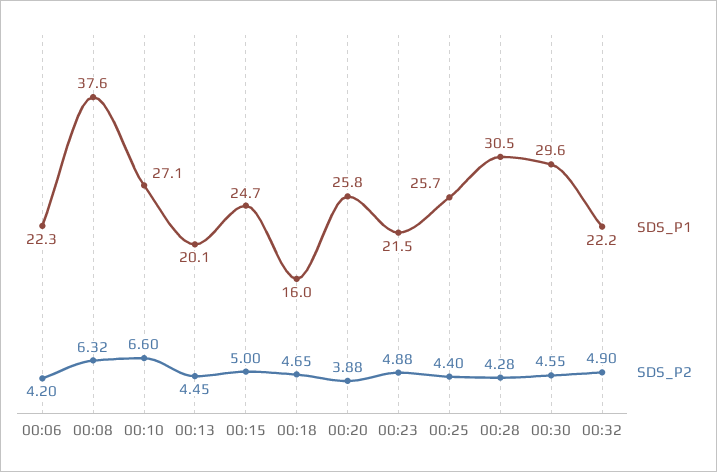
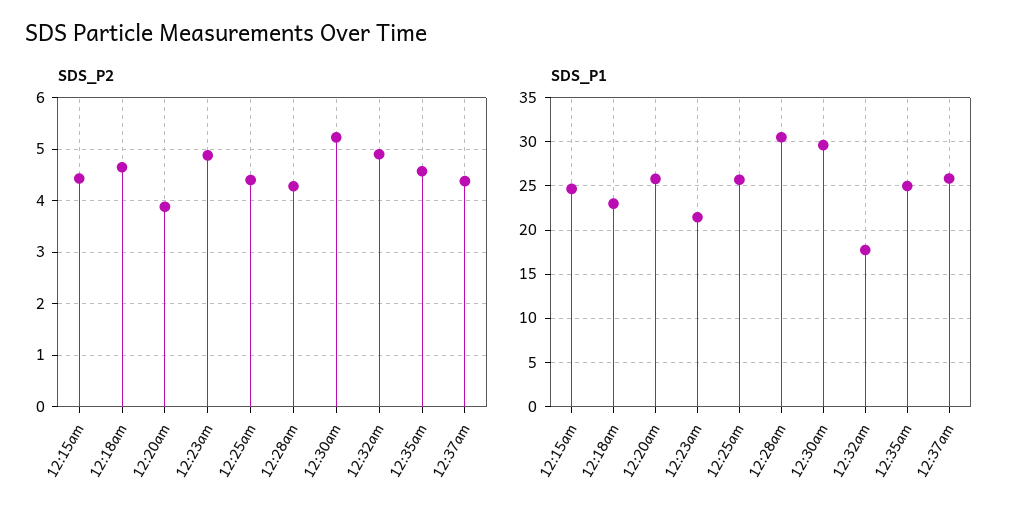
SDS_P1, 00:06: 22.3 -> none
SDS_P2, 00:06: 4.2 -> none
SDS_P1, 00:08: 37.6 -> none
SDS_P2, 00:08: 6.32 -> none
SDS_P1, 00:10: 27.1 -> none
SDS_P2, 00:10: 6.6 -> none
SDS_P1, 00:13: 20.1 -> none
SDS_P2, 00:13: 4.45 -> none
SDS_P2, 00:15: 5 -> 4.4
SDS_P1, 00:18: 16 -> 23
SDS_P2, 00:30: 4.55 -> 5.2
SDS_P1, 00:32: 22.2 -> 18
SDS_P2, 12:35am: none -> 4.6
SDS_P2, 12:37am: none -> 4.4
SDS_P1, 12:35am: none -> 25
SDS_P1, 12:37am: none -> 26

